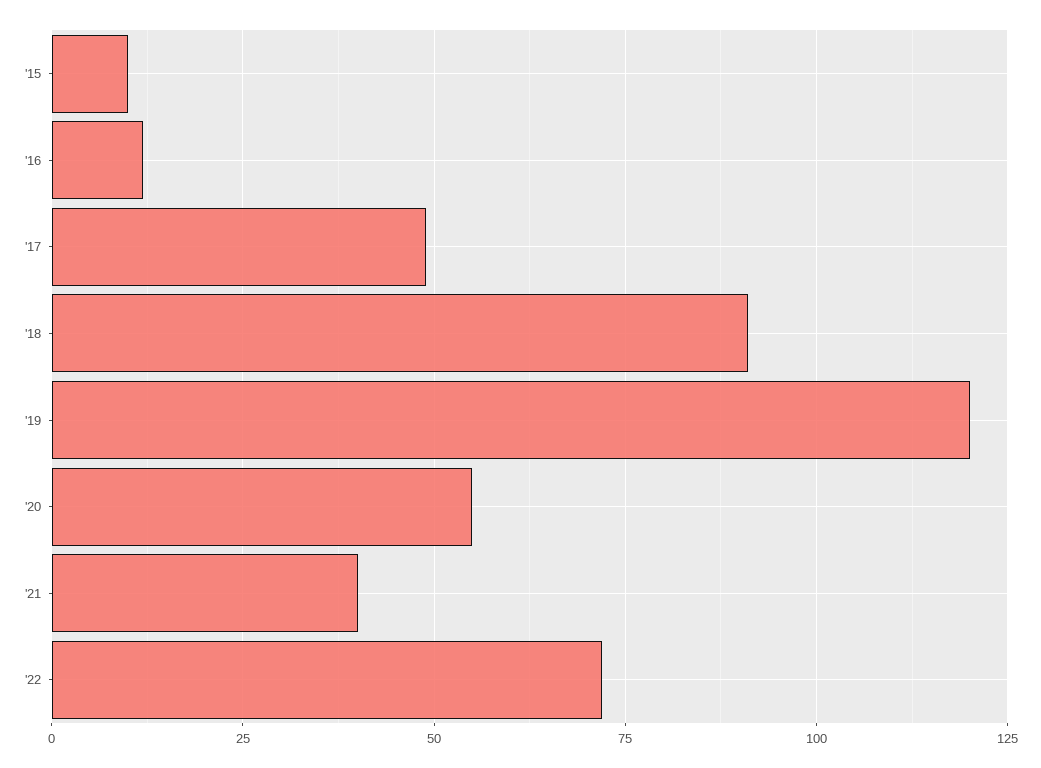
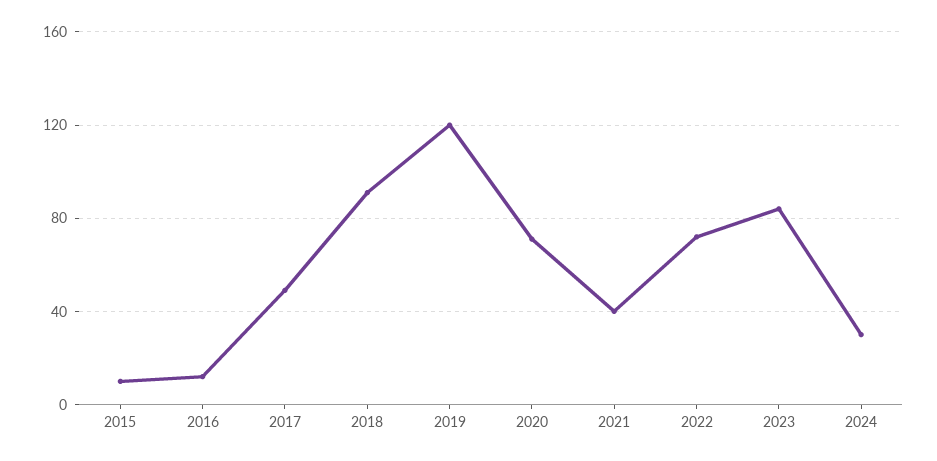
'20: 55 -> 70
2023: none -> 85
2024: none -> 30

